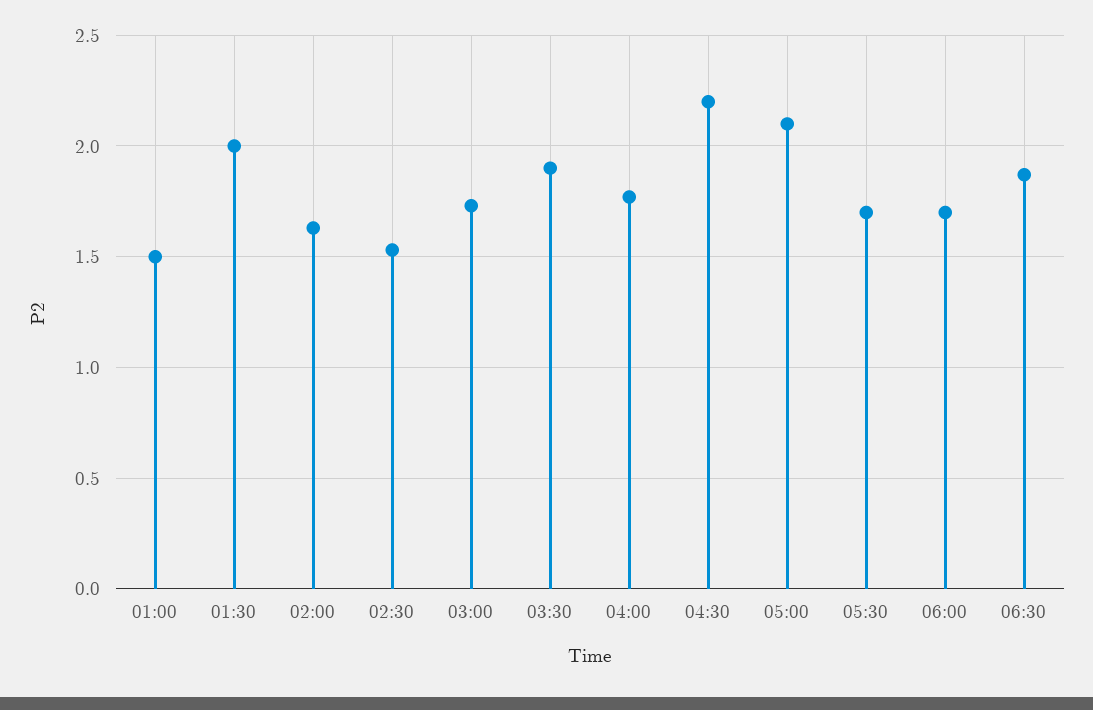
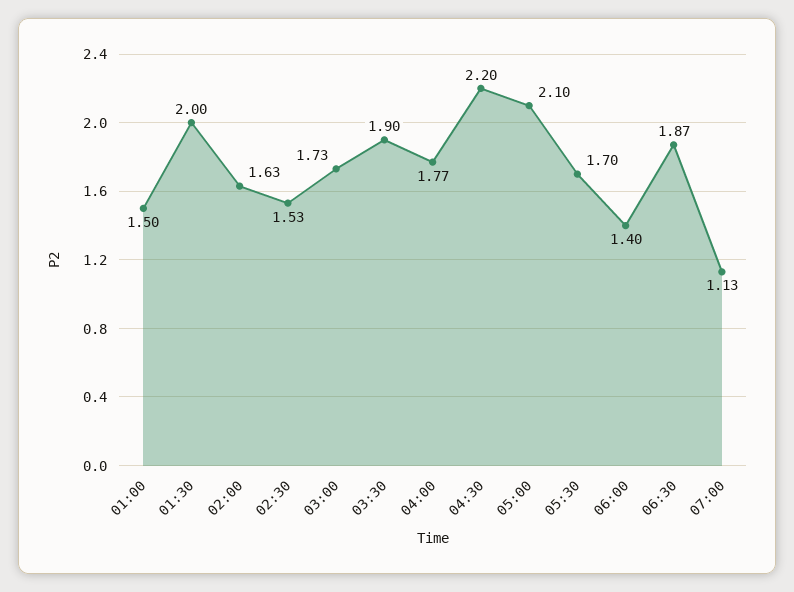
06:00: 1.7 -> 1.4
07:00: none -> 1.13

